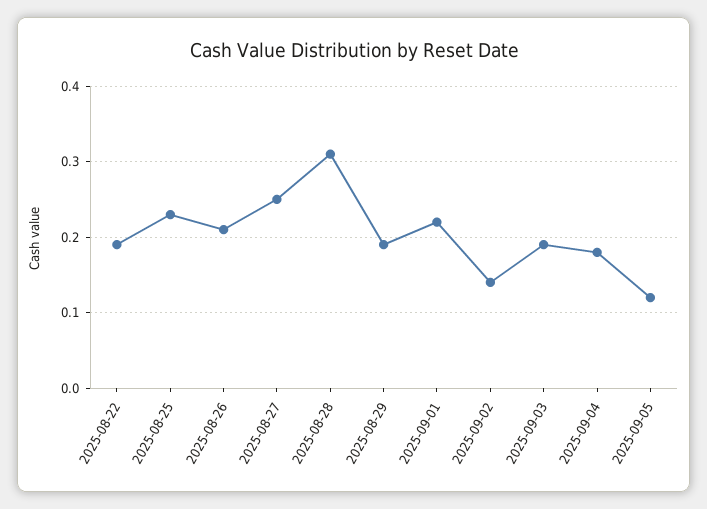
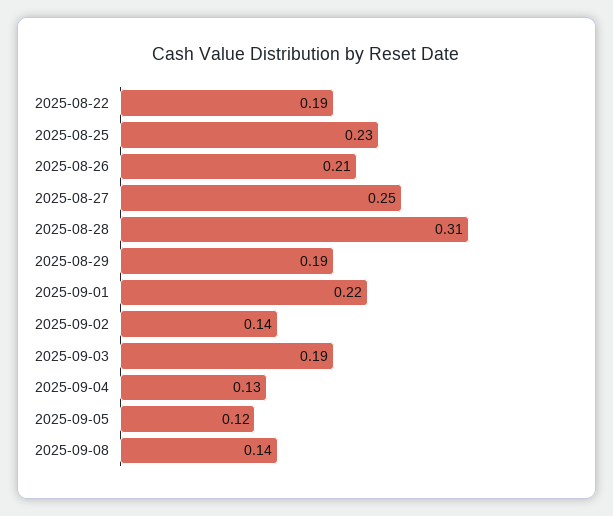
2025-09-04: 0.18 -> 0.13
2025-09-08: none -> 0.14

